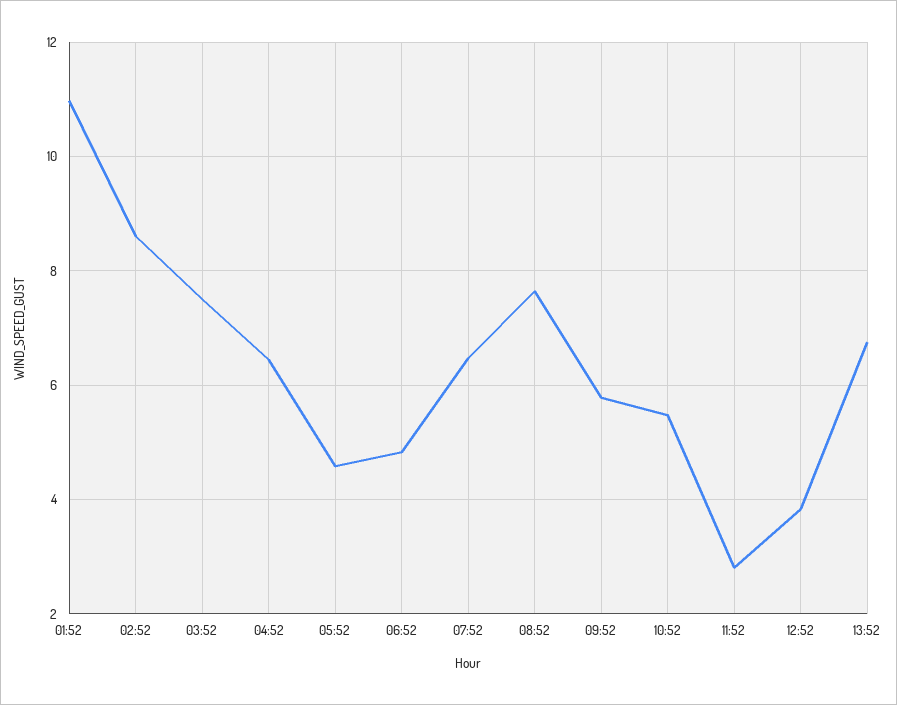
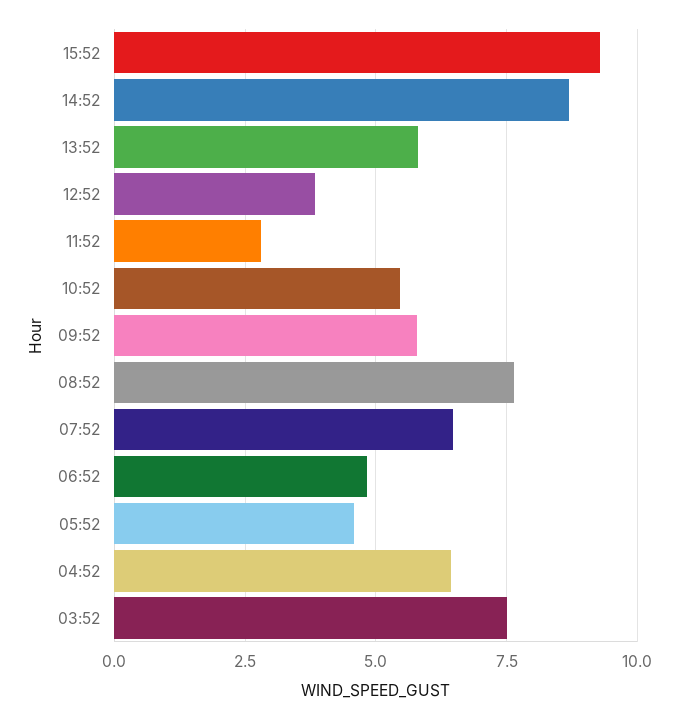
01:52: 11 -> none
02:52: 8.6 -> none
13:52: 6.8 -> 5.75
15:52: none -> 9.25
14:52: none -> 8.75

